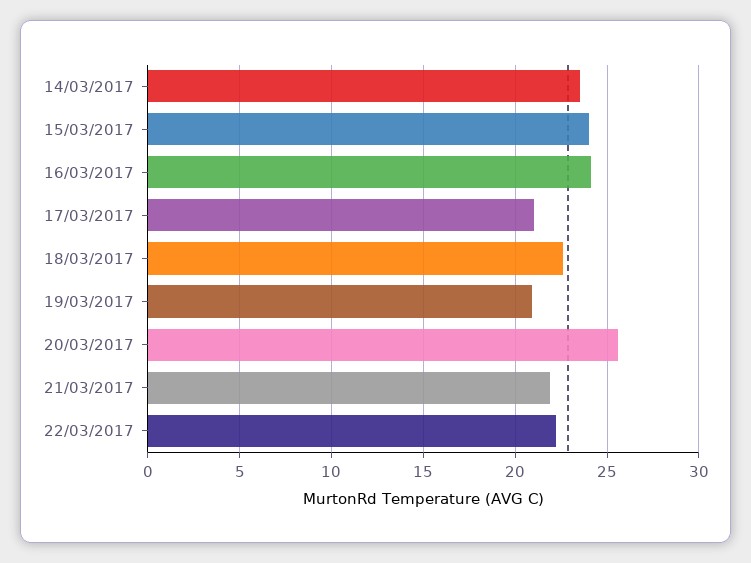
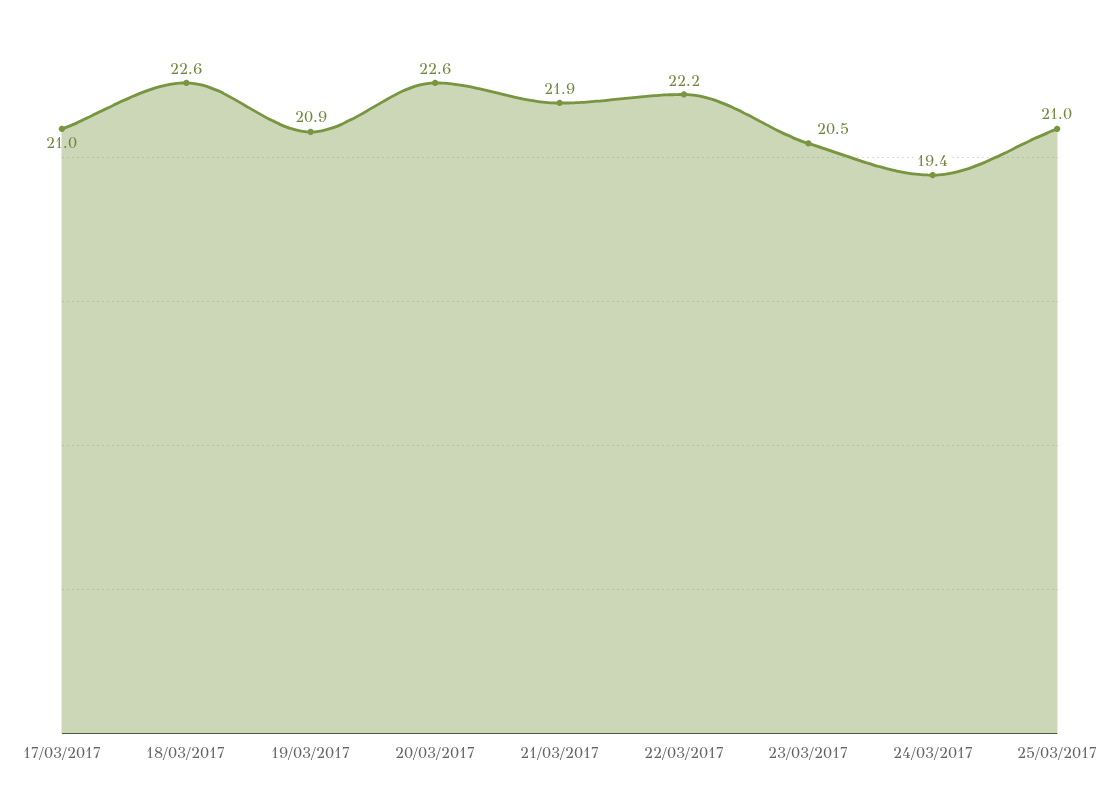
14/03/2017: 23.5 -> none
15/03/2017: 24 -> none
16/03/2017: 24 -> none
20/03/2017: 25.5 -> 22.6
23/03/2017: none -> 20.5
24/03/2017: none -> 19.4
25/03/2017: none -> 21

